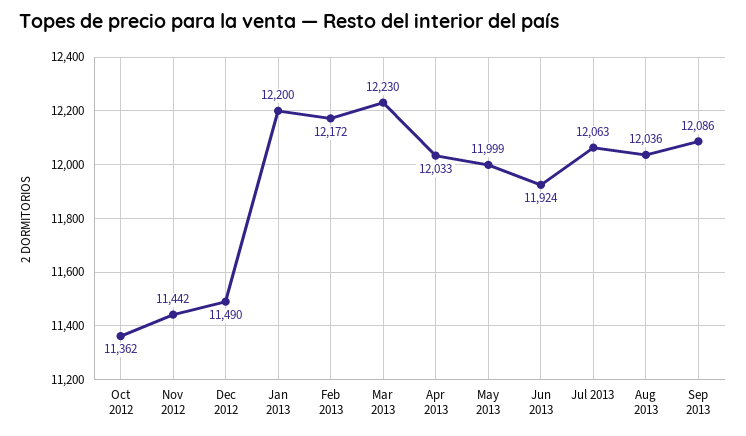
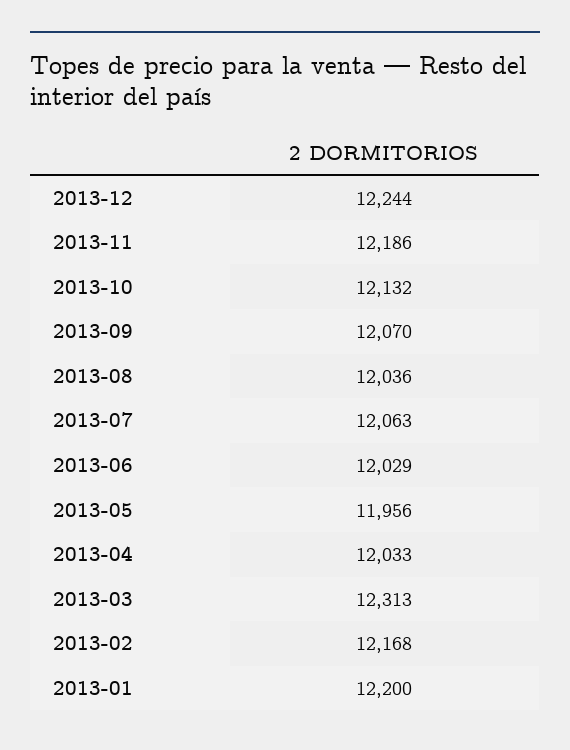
Oct 2012: 11362 -> none
Nov 2012: 11442 -> none
Dec 2012: 11490 -> none
Feb 2013: 12172 -> 12168
Mar 2013: 12230 -> 12313
May 2013: 11999 -> 11956
Jun 2013: 11924 -> 12029
Sep 2013: 12086 -> 12070
2013-12: none -> 12244
2013-11: none -> 12186
2013-10: none -> 12132

